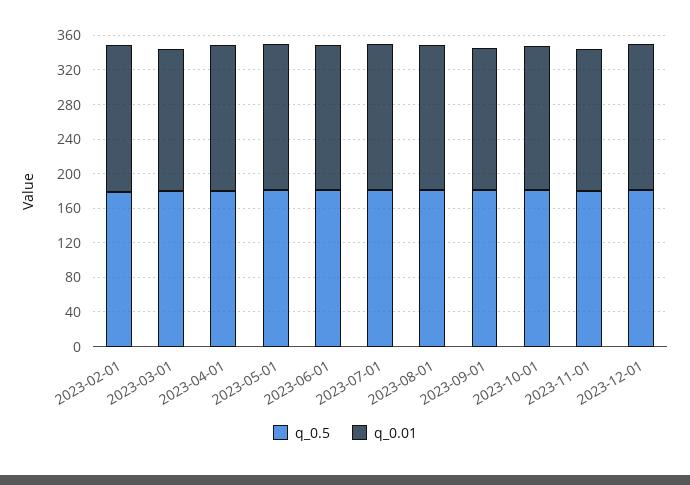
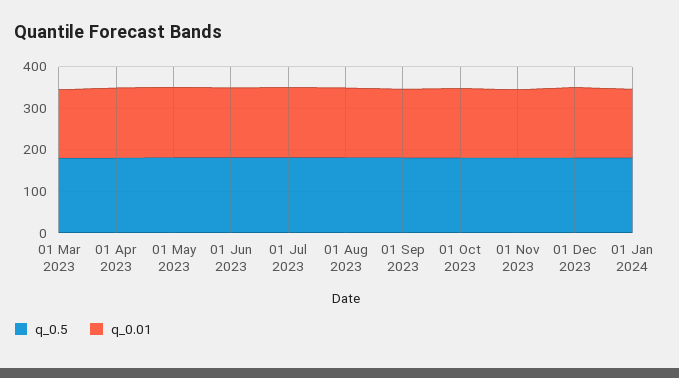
q_0.5, 2023-02-01: 180 -> none
q_0.01, 2023-02-01: 170 -> none
q_0.5, 01 Jan 2024: none -> 180
q_0.01, 01 Jan 2024: none -> 160

